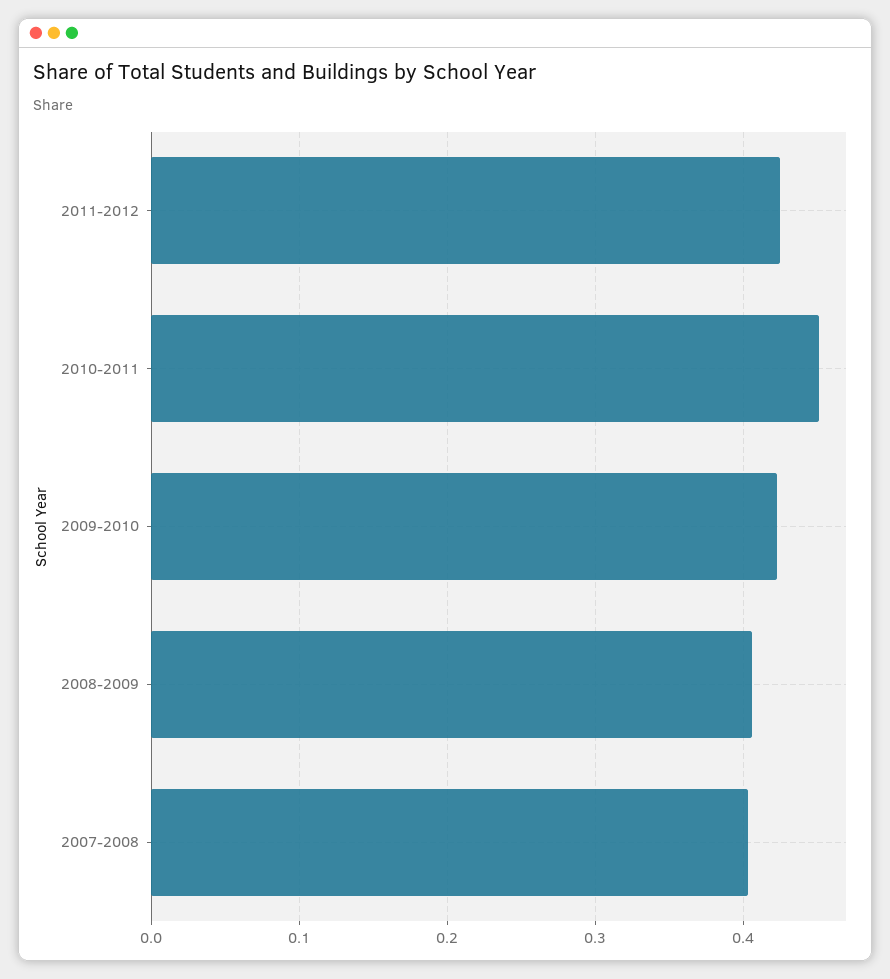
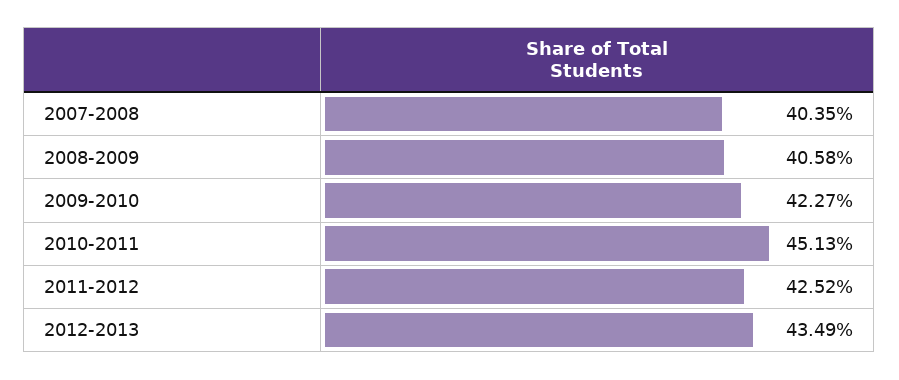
2012-2013: none -> 0.4349

